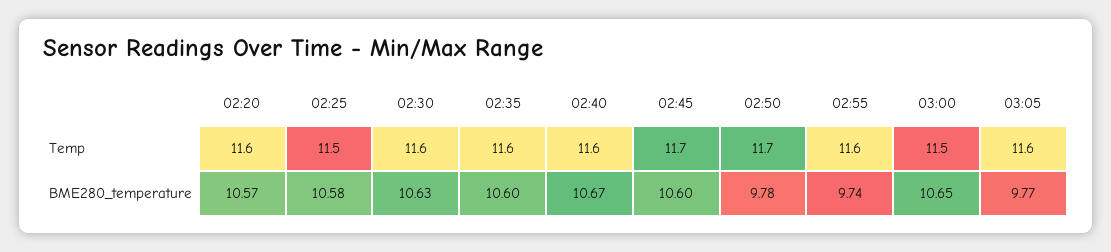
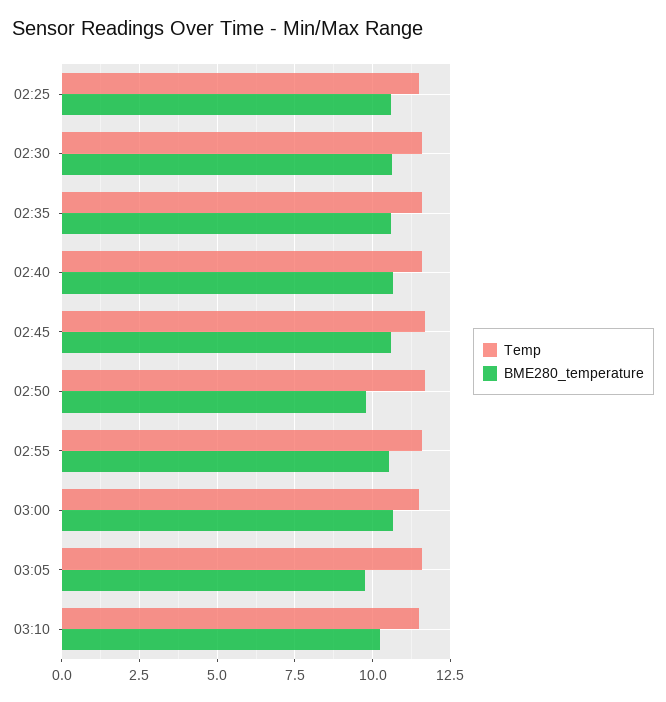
Temp, 02:20: 11.6 -> none
BME280_temperature, 02:20: 10.57 -> none
BME280_temperature, 02:55: 9.74 -> 10.5
Temp, 03:10: none -> 11.5
BME280_temperature, 03:10: none -> 10.25

